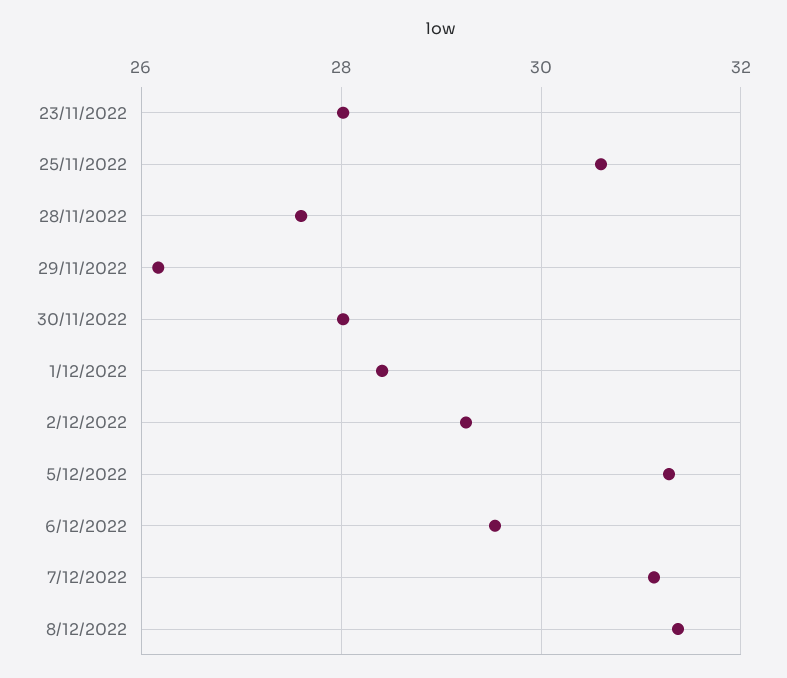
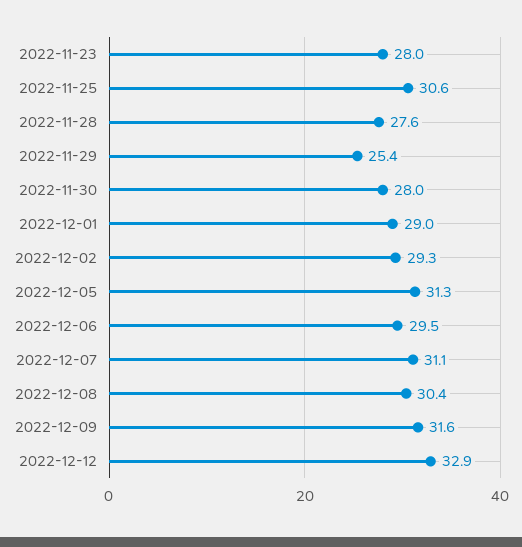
29/11/2022: 26.2 -> 25.4
1/12/2022: 28.4 -> 29
8/12/2022: 31.4 -> 30.4
2022-12-09: none -> 31.6
2022-12-12: none -> 32.9

